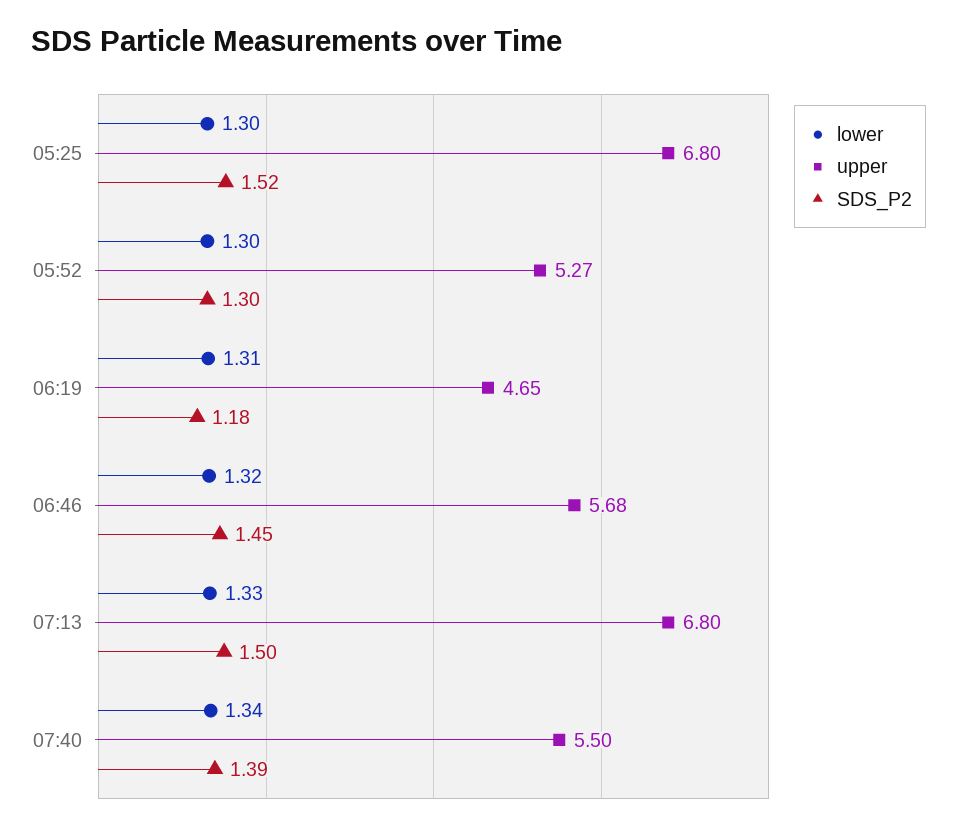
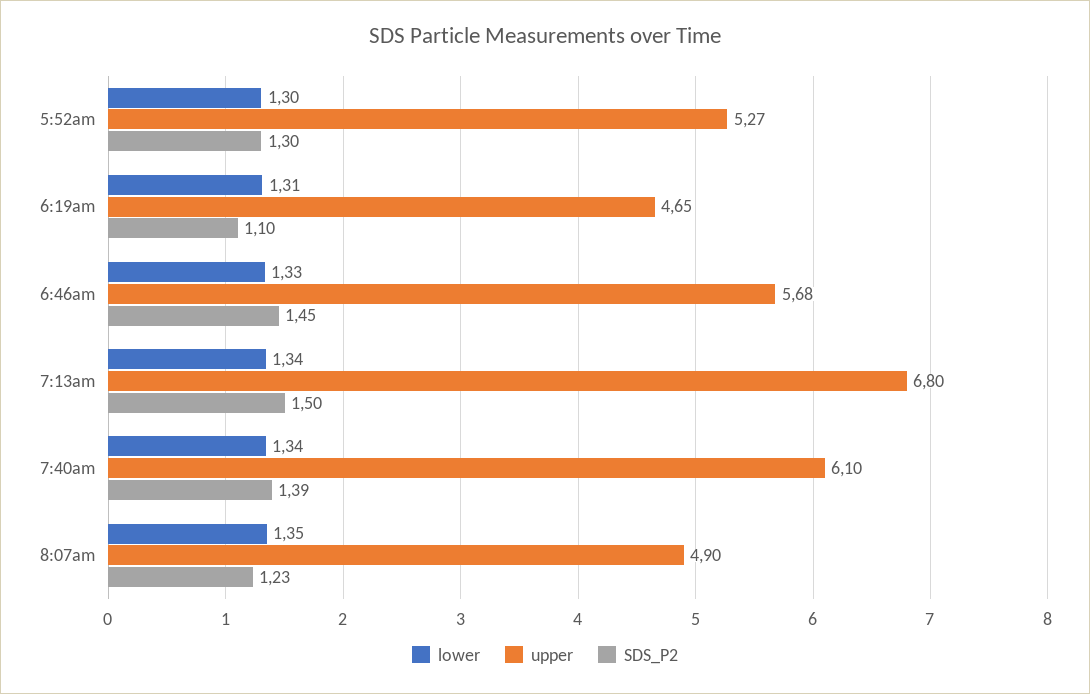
lower, 05:25: 1.3 -> none
upper, 05:25: 6.8 -> none
SDS_P2, 05:25: 1.52 -> none
SDS_P2, 06:19: 1.18 -> 1.1
lower, 06:46: 1.32 -> 1.33
lower, 07:13: 1.33 -> 1.34
upper, 07:40: 5.5 -> 6.1
lower, 8:07am: none -> 1.35
upper, 8:07am: none -> 4.9
SDS_P2, 8:07am: none -> 1.23

